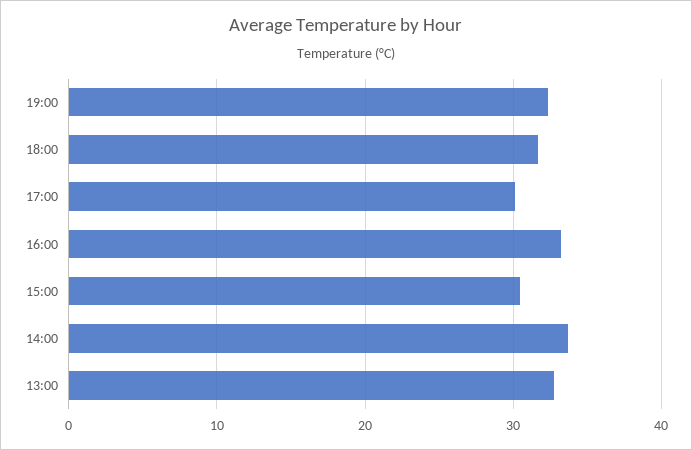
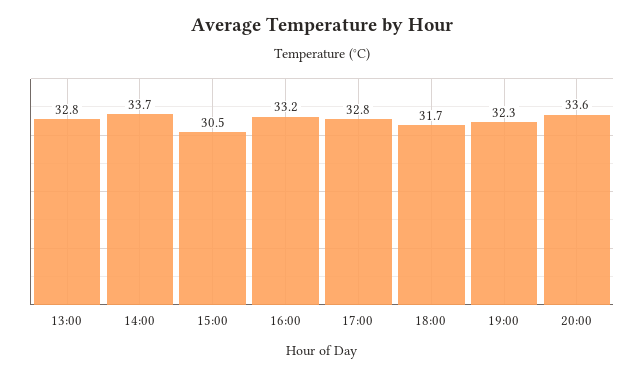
17:00: 30 -> 32.8
20:00: none -> 33.6

